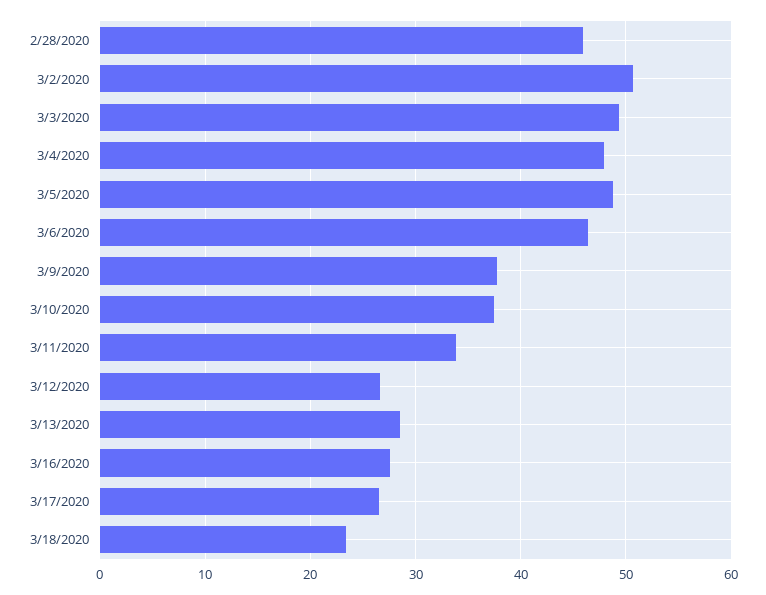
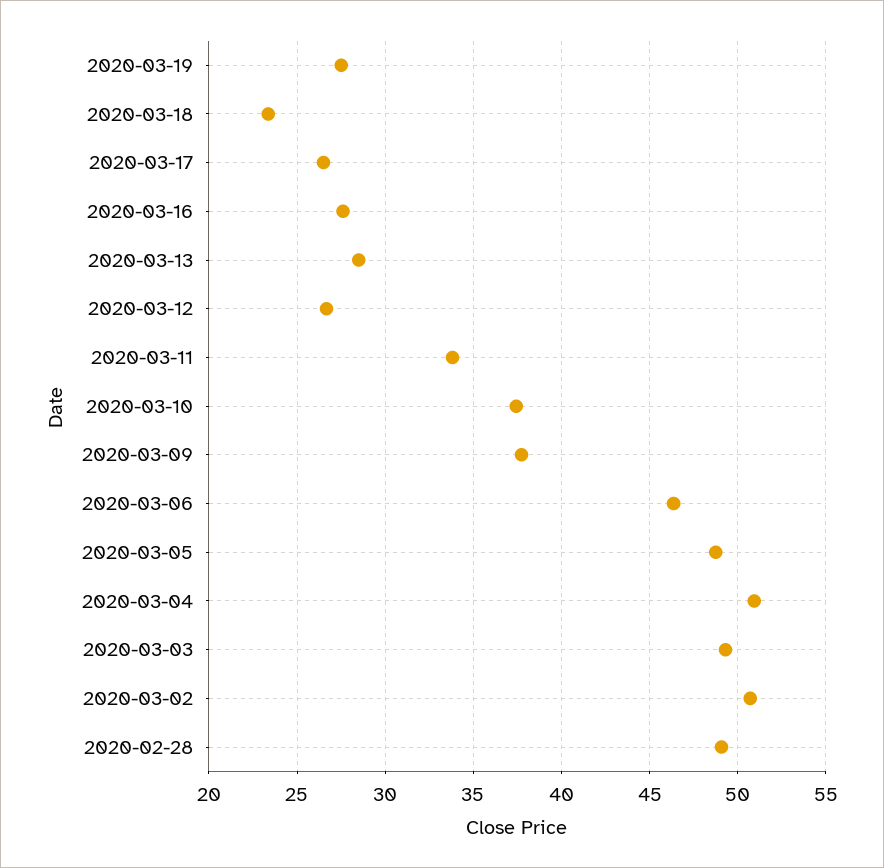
2/28/2020: 46 -> 49
3/4/2020: 48 -> 51
2020-03-19: none -> 27.5

